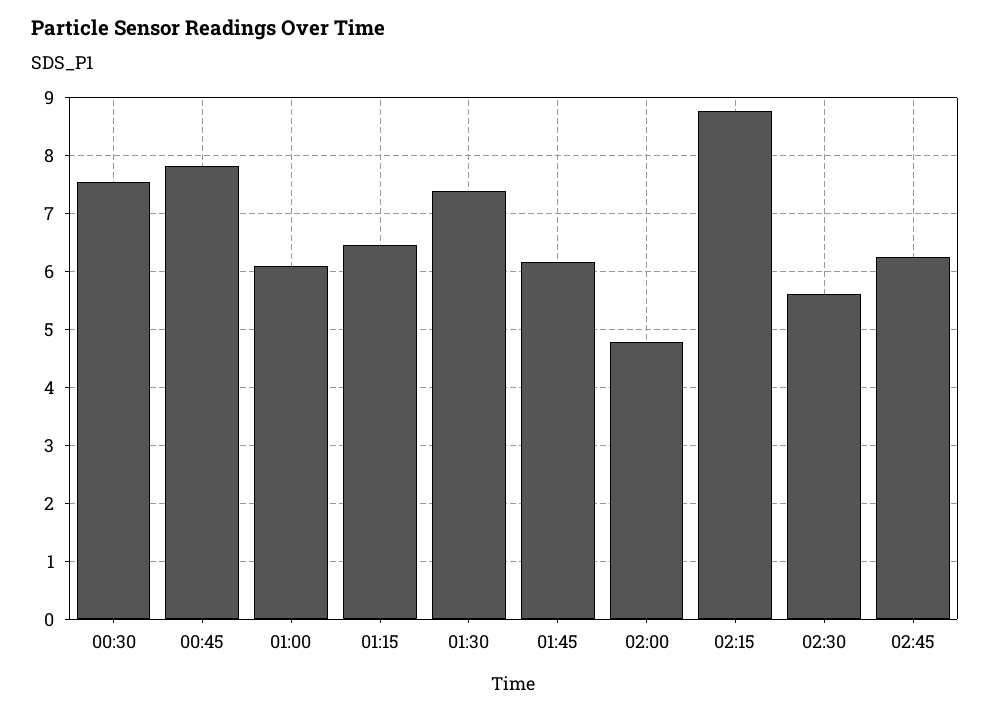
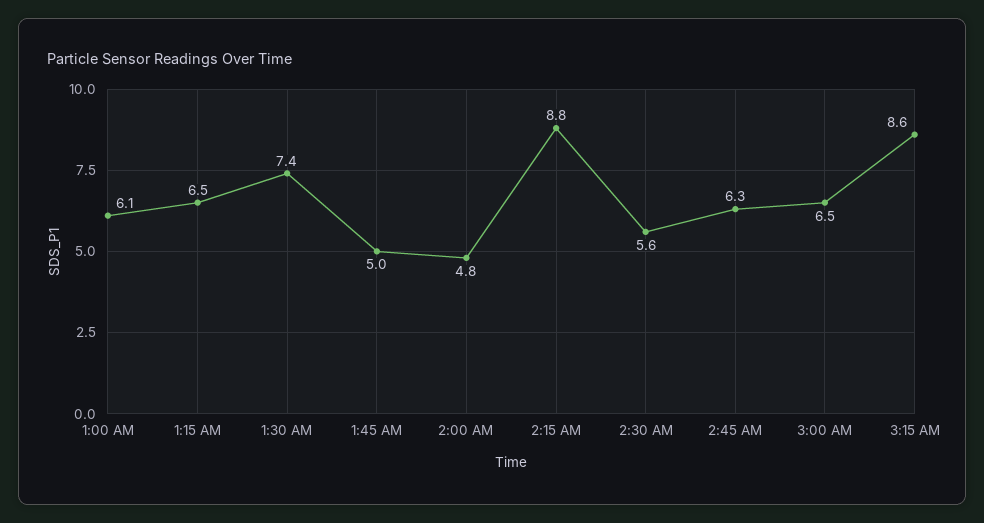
00:30: 7.6 -> none
00:45: 7.8 -> none
01:45: 6.2 -> 5
3:00 AM: none -> 6.5
3:15 AM: none -> 8.6

